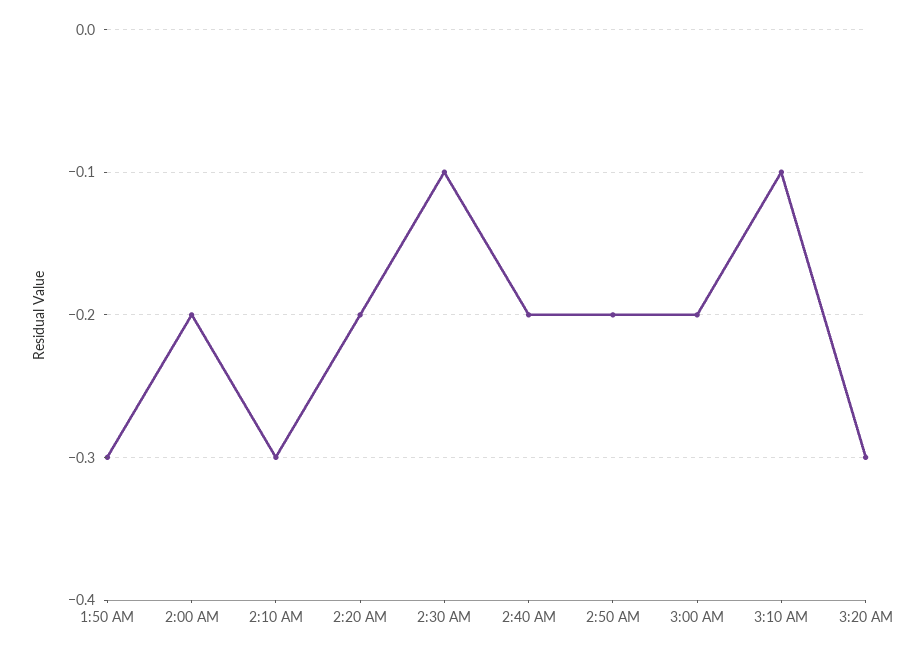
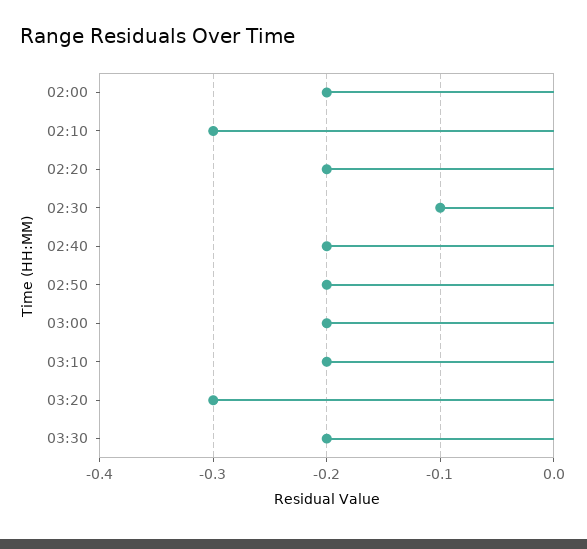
1:50 AM: -0.3 -> none
3:10 AM: -0.1 -> -0.2
03:30: none -> -0.2

